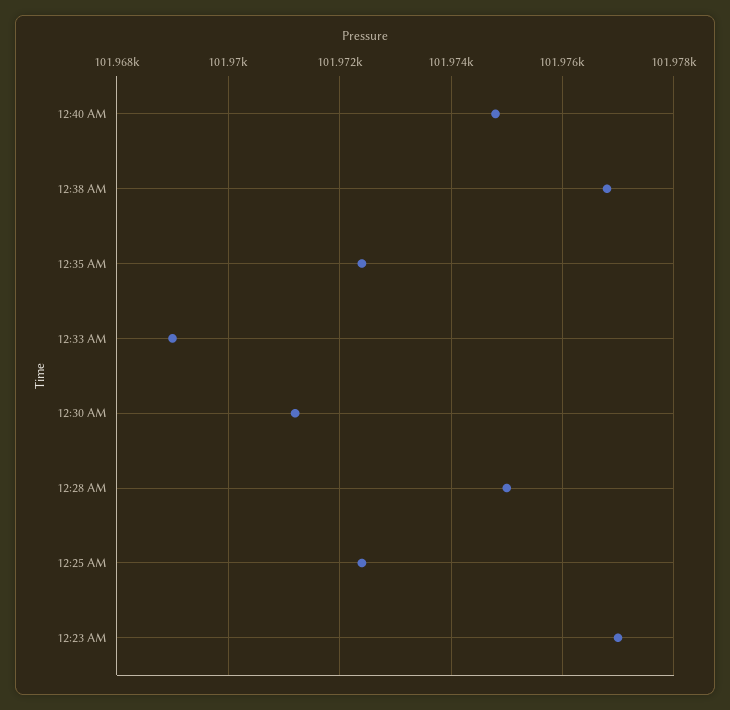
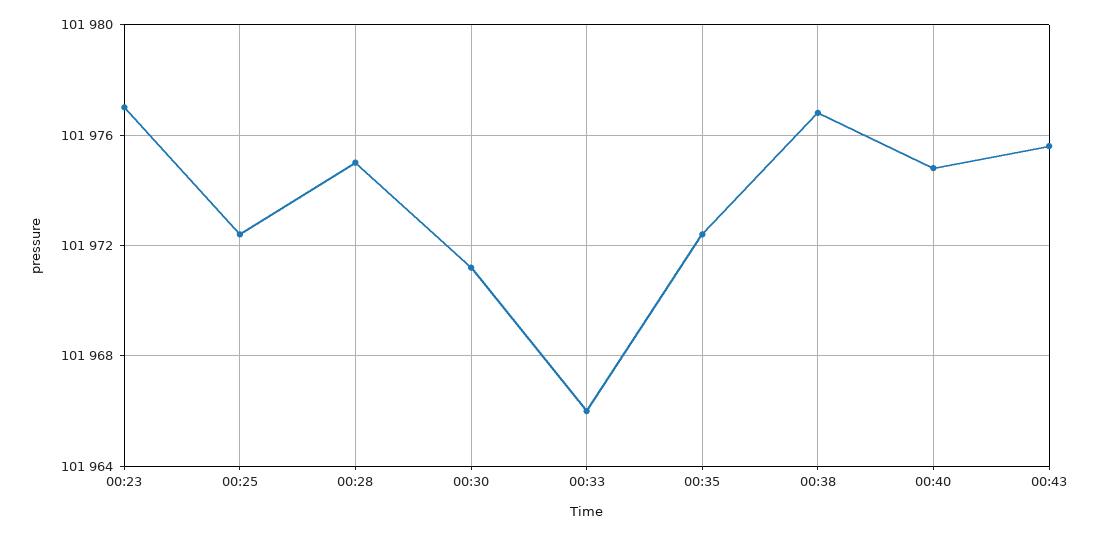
12:33 AM: 101969 -> 101966
00:43: none -> 101975.5

